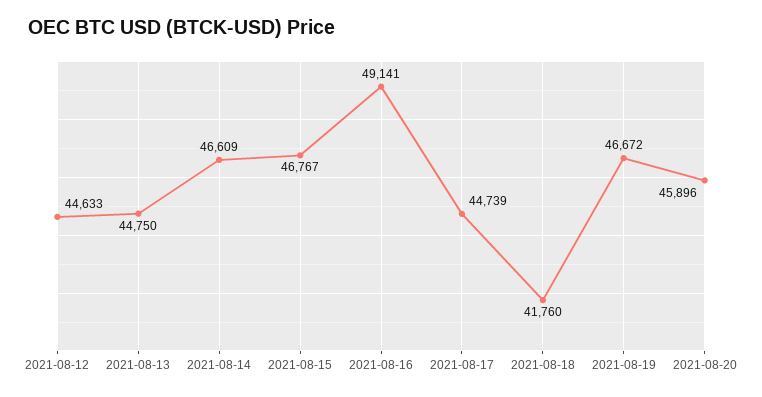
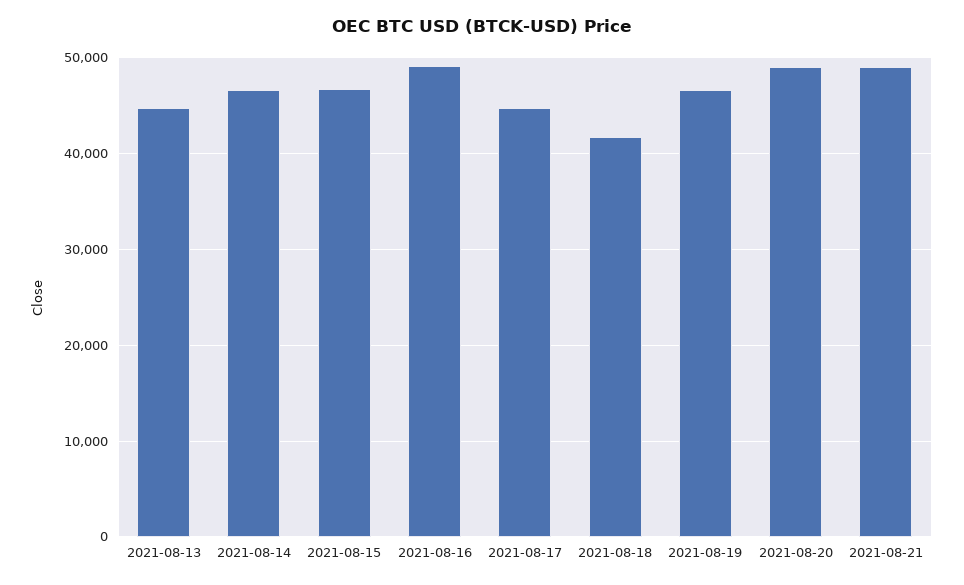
2021-08-12: 44633 -> none
2021-08-20: 45896 -> 49000
2021-08-21: none -> 49000

